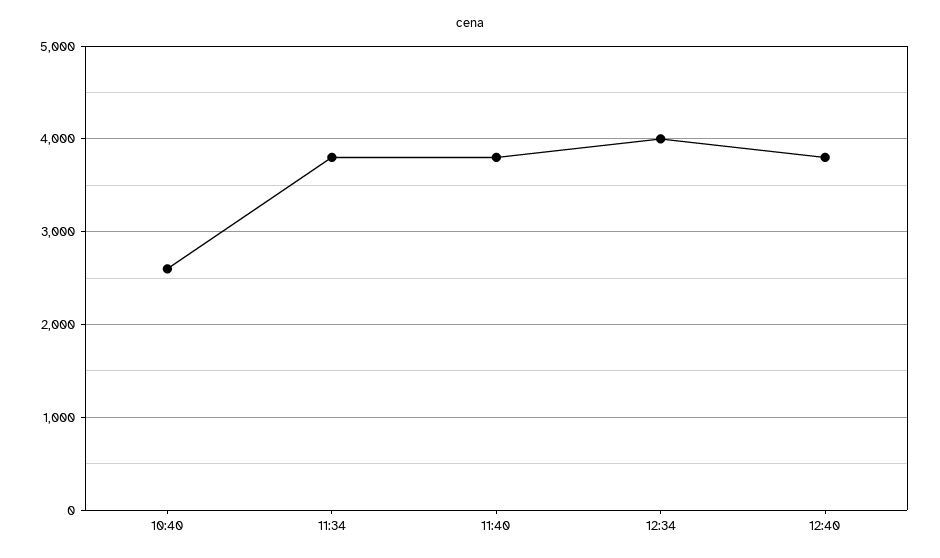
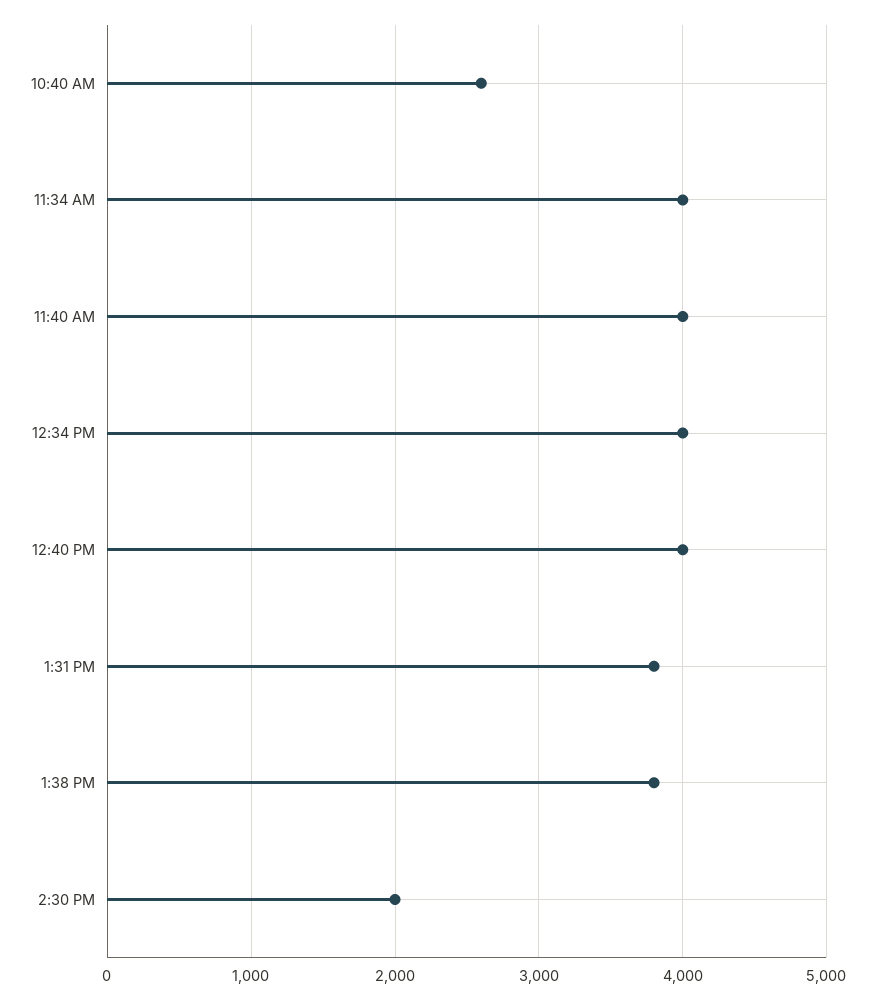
11:34: 3800 -> 4000
11:40: 3800 -> 4000
12:40: 3800 -> 4000
1:31 PM: none -> 3800
1:38 PM: none -> 3800
2:30 PM: none -> 2000

